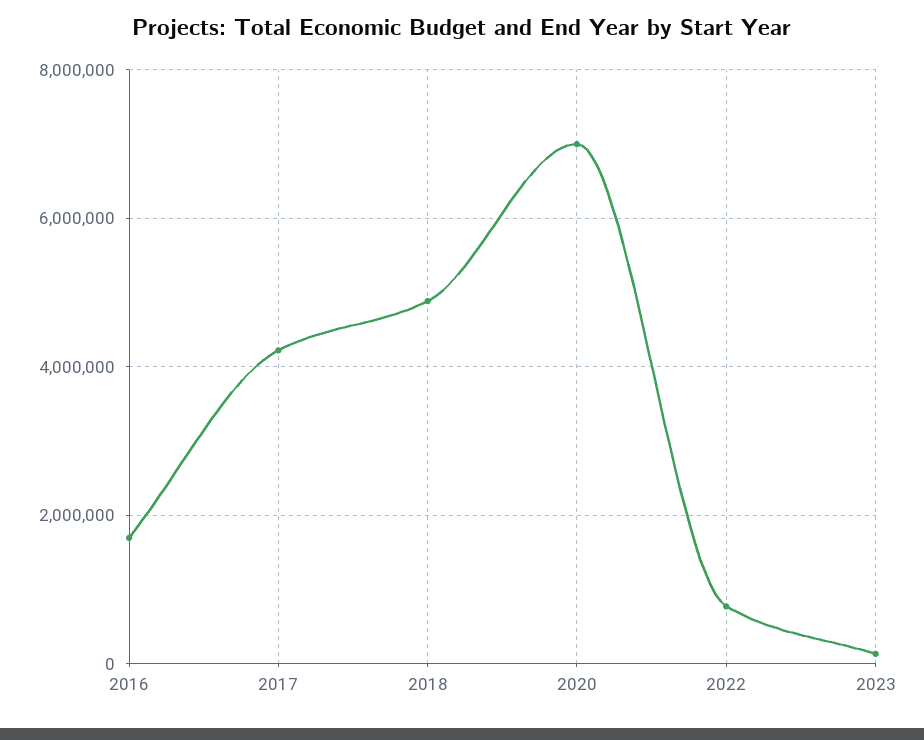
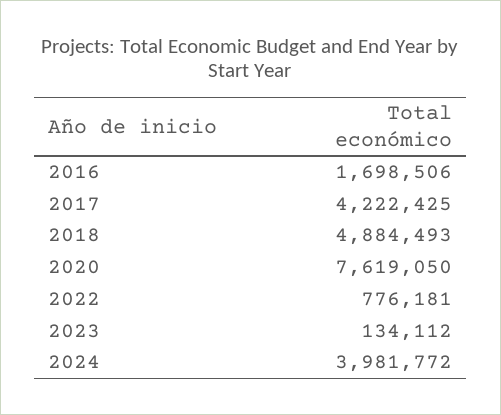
2020: 7000000 -> 7619050
2024: none -> 3981772

